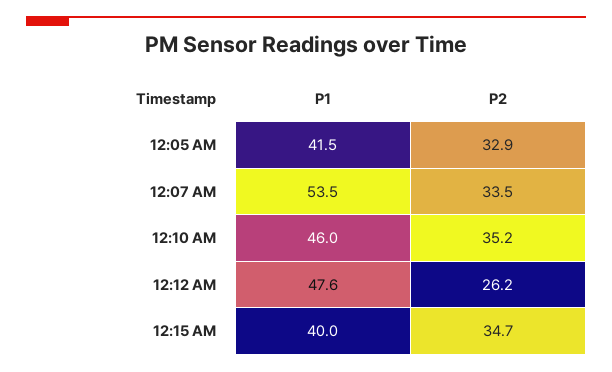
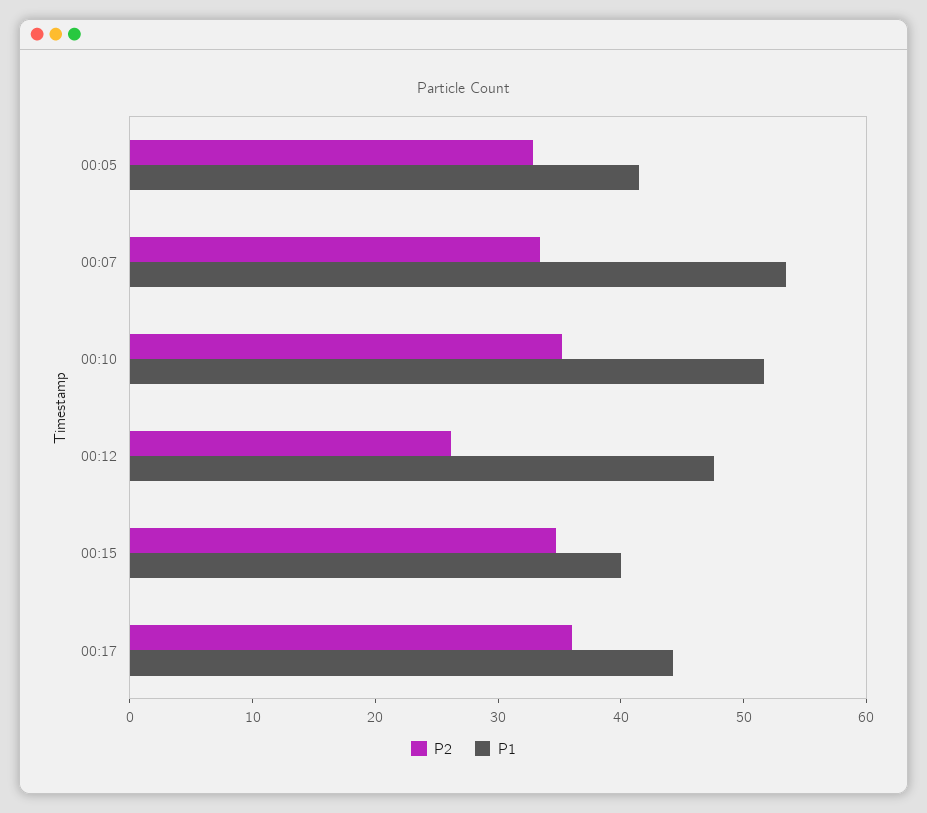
P1, 12:10 AM: 46 -> 52
P2, 00:17: none -> 36
P1, 00:17: none -> 44

